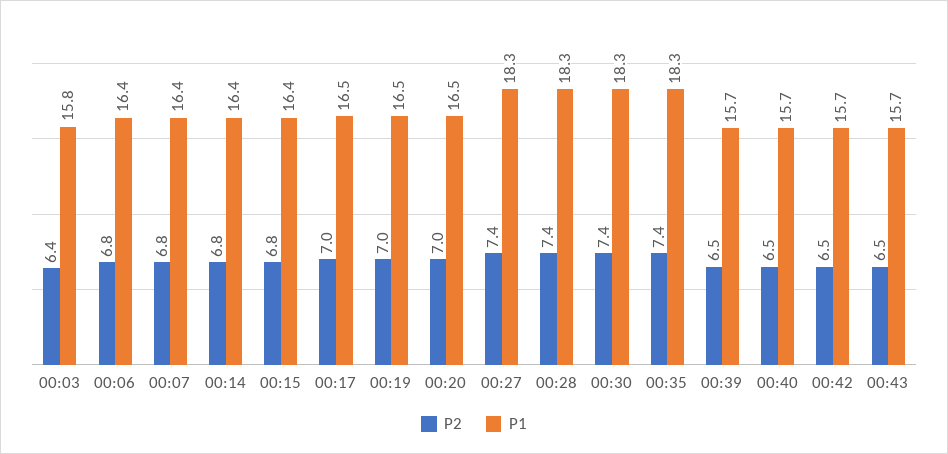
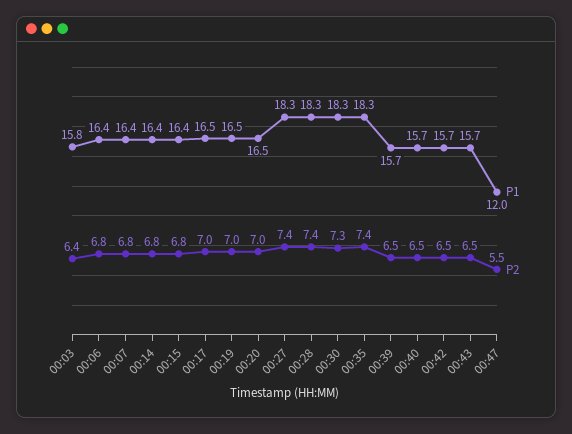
P2, 00:30: 7.4 -> 7.3
P1, 00:47: none -> 12
P2, 00:47: none -> 5.5

